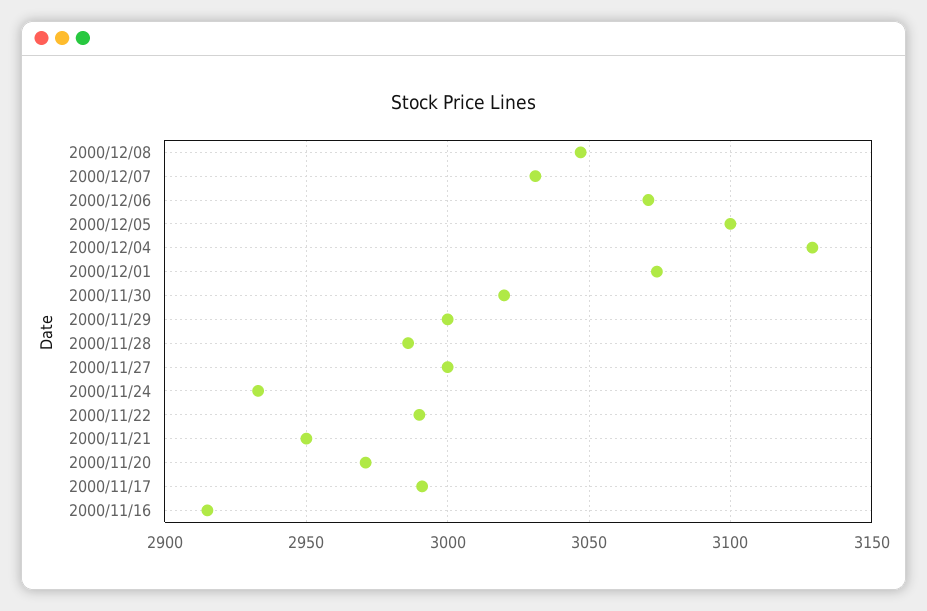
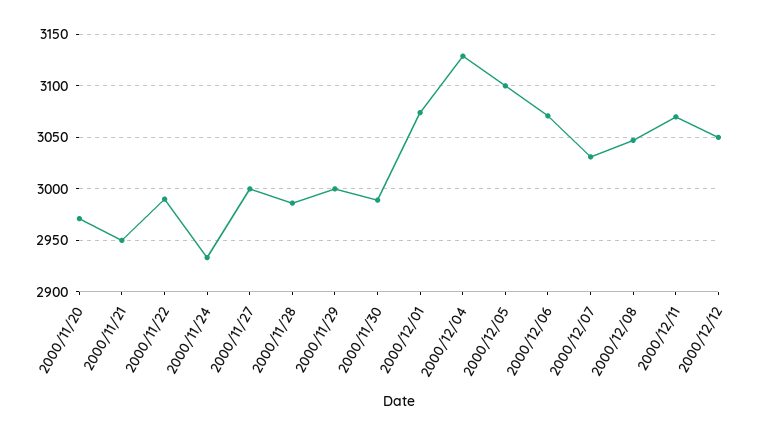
2000/11/30: 3020 -> 2990
2000/11/17: 2990 -> none
2000/11/16: 2915 -> none
2000/12/11: none -> 3070
2000/12/12: none -> 3050

